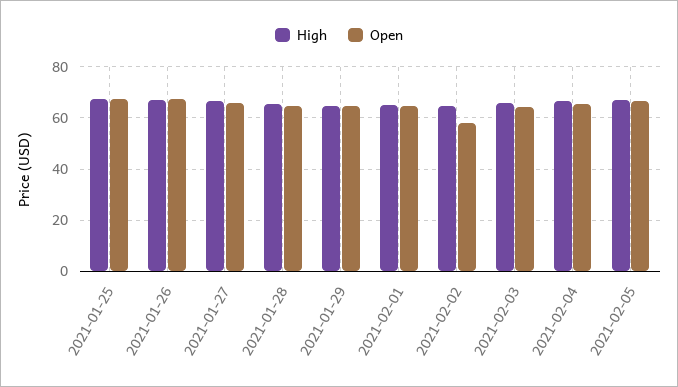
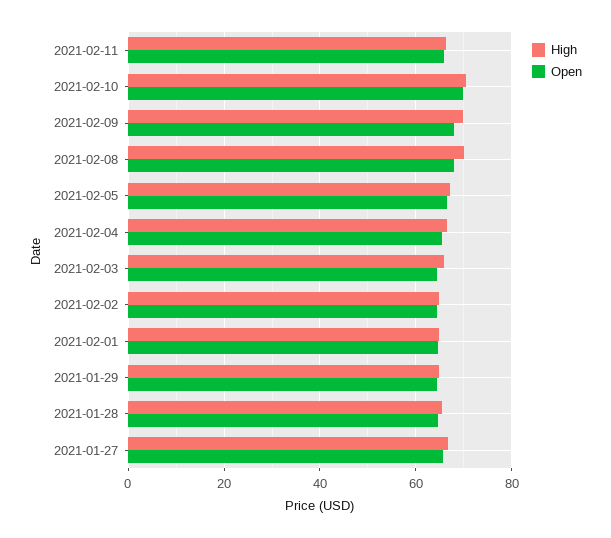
High, 2021-01-25: 67.5 -> none
Open, 2021-01-25: 67.5 -> none
High, 2021-01-26: 67.5 -> none
Open, 2021-01-26: 67.5 -> none
Open, 2021-02-02: 57.5 -> 64
High, 2021-02-11: none -> 66
Open, 2021-02-11: none -> 66
High, 2021-02-10: none -> 70
Open, 2021-02-10: none -> 70
High, 2021-02-09: none -> 70
Open, 2021-02-09: none -> 68
High, 2021-02-08: none -> 70
Open, 2021-02-08: none -> 68

